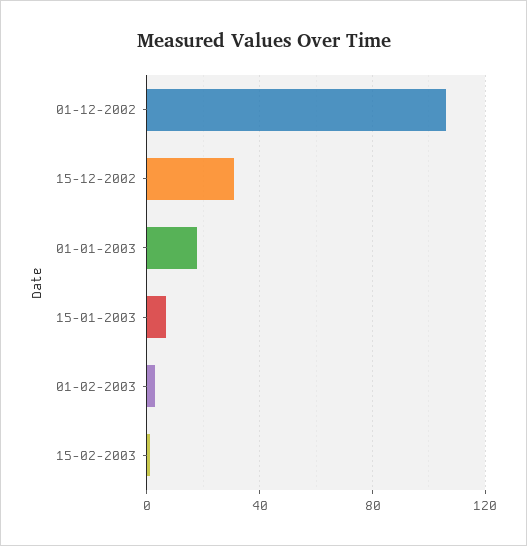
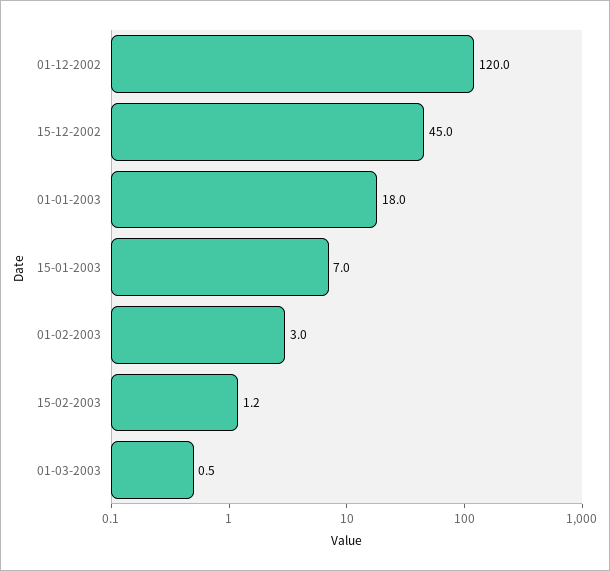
01-12-2002: 105 -> 120
15-12-2002: 30 -> 45
01-03-2003: none -> 0.5

